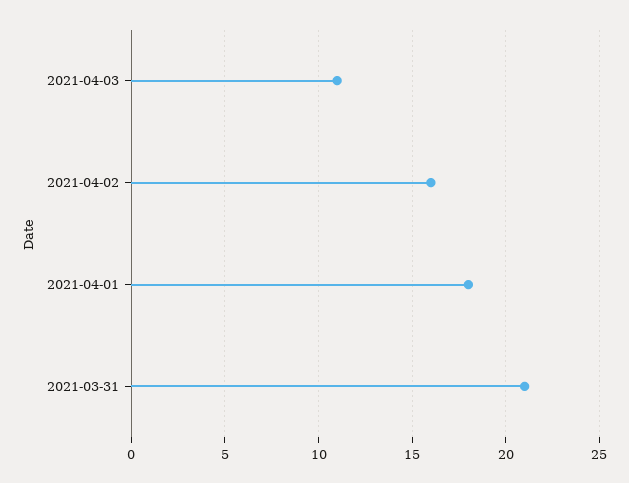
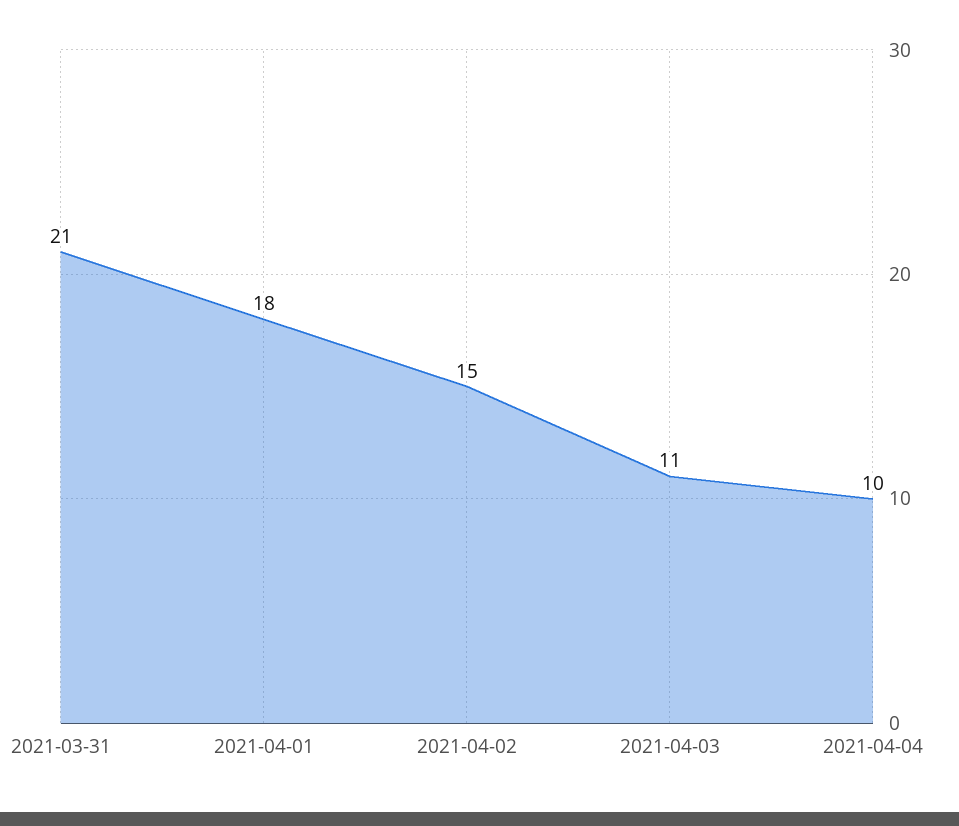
2021-04-02: 16 -> 15
2021-04-04: none -> 10

